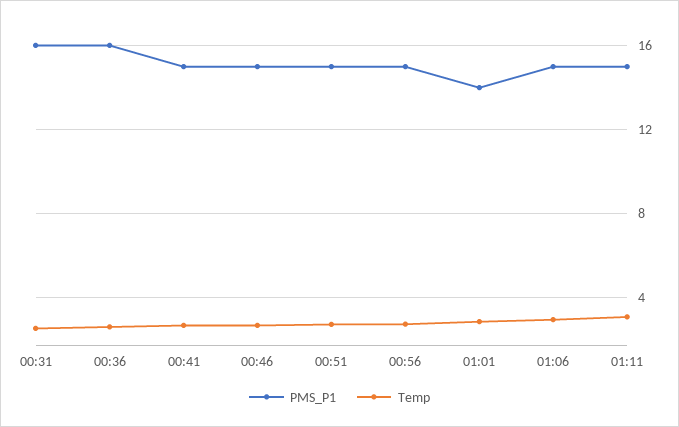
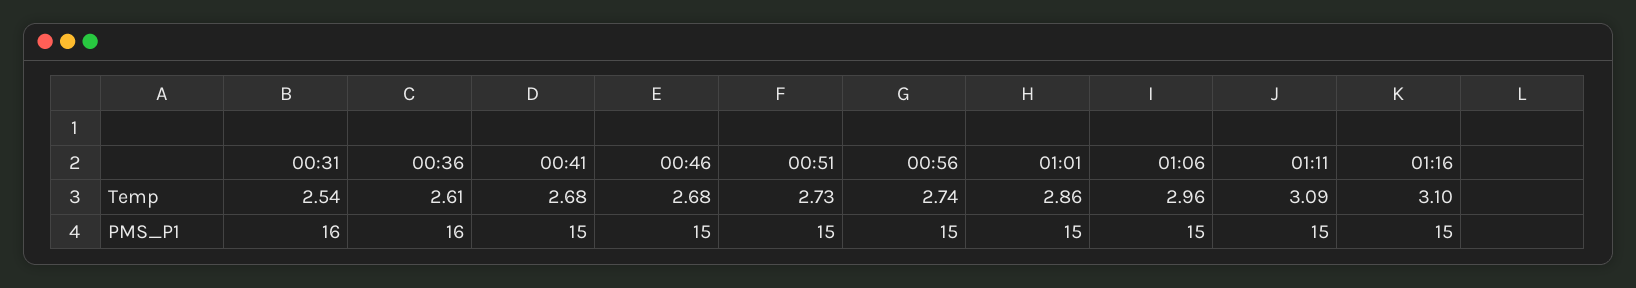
PMS_P1, 01:01: 14 -> 15
Temp, 01:16: none -> 3.1
PMS_P1, 01:16: none -> 15

